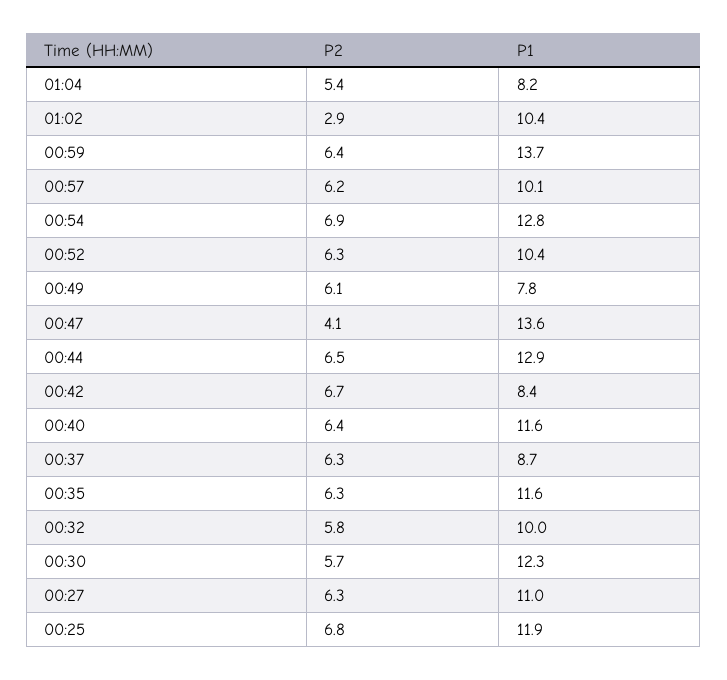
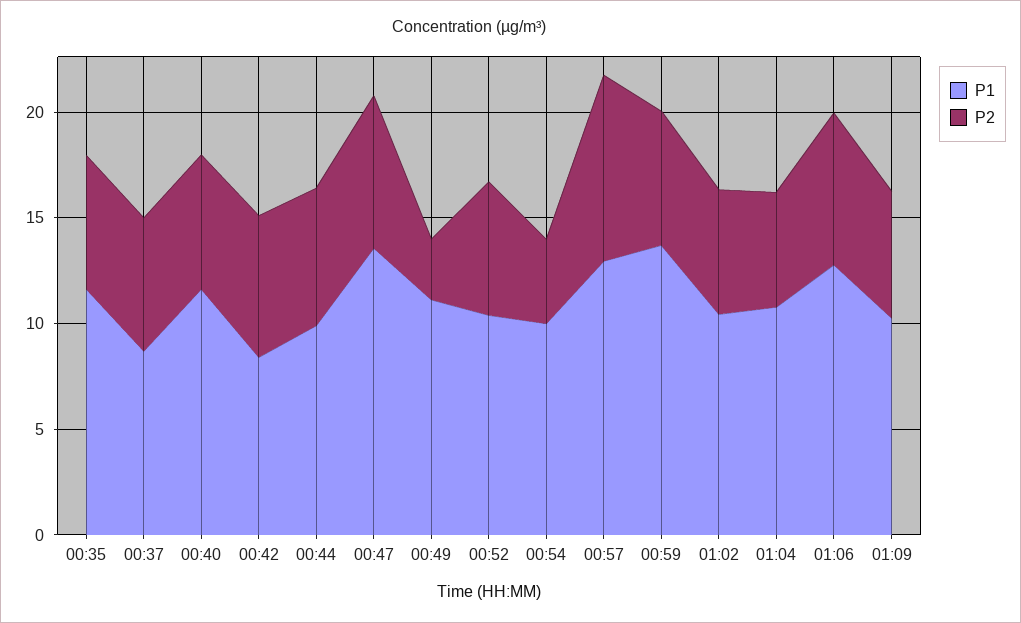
P1, 01:04: 8.2 -> 11
P2, 01:02: 2.9 -> 6
P2, 00:57: 6.2 -> 9
P1, 00:57: 10.1 -> 13
P2, 00:54: 6.9 -> 4
P1, 00:54: 12.8 -> 10
P2, 00:49: 6.1 -> 3
P1, 00:49: 7.8 -> 11
P2, 00:47: 4.1 -> 7
P1, 00:44: 12.9 -> 10
P2, 00:32: 5.8 -> none
P1, 00:32: 10 -> none
P2, 00:30: 5.7 -> none
P1, 00:30: 12.3 -> none
P2, 00:27: 6.3 -> none
P1, 00:27: 11 -> none
P2, 00:25: 6.8 -> none
P1, 00:25: 11.9 -> none
P1, 01:06: none -> 13
P2, 01:06: none -> 7
P1, 01:09: none -> 10
P2, 01:09: none -> 6

